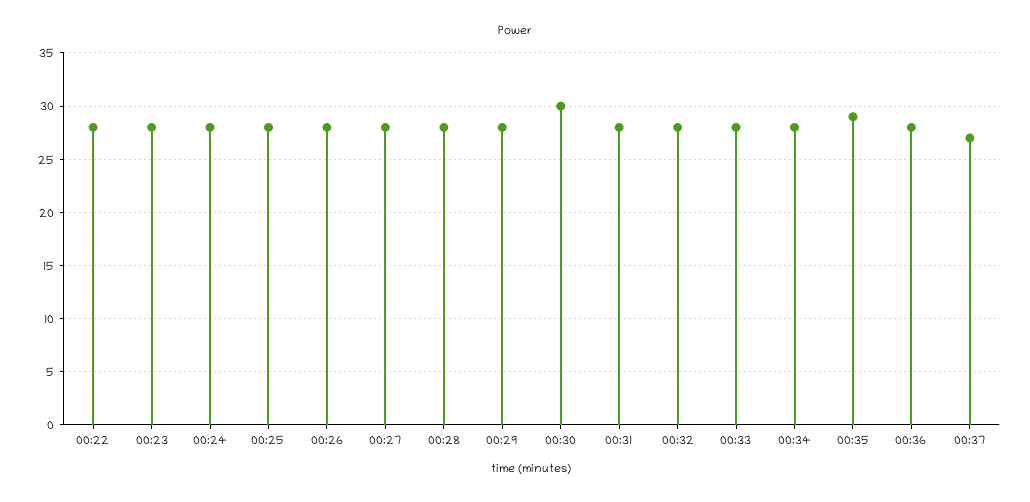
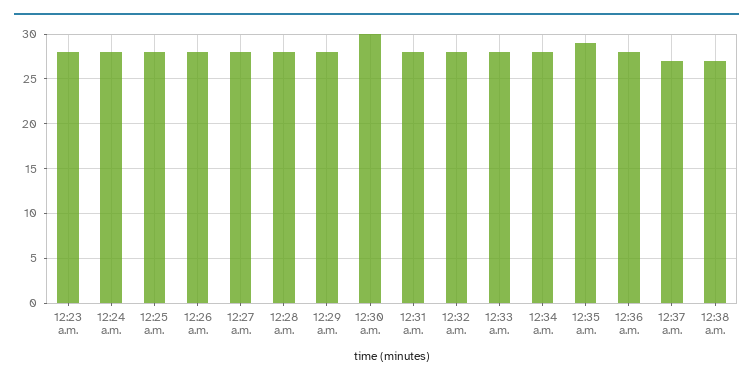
00:22: 28 -> none
12:38 a.m.: none -> 27

